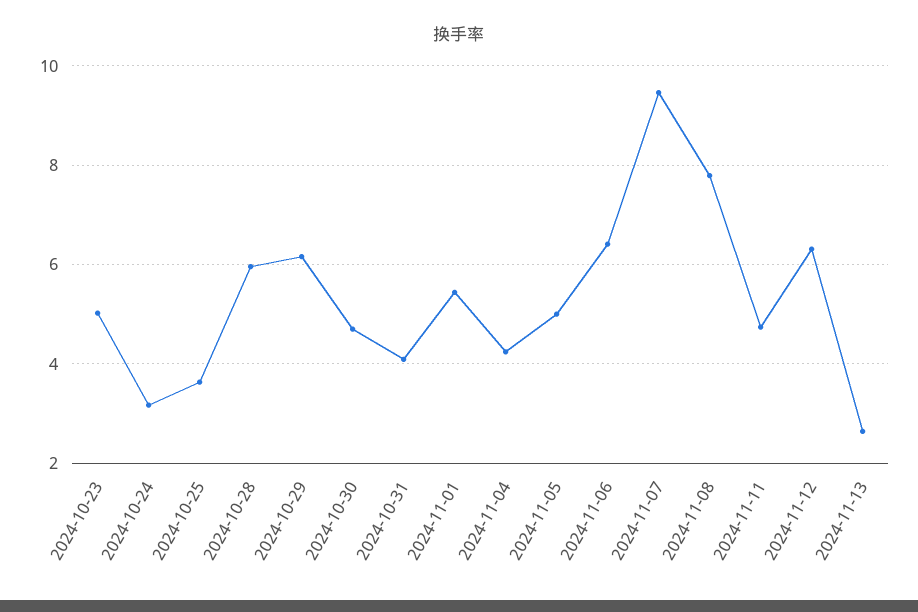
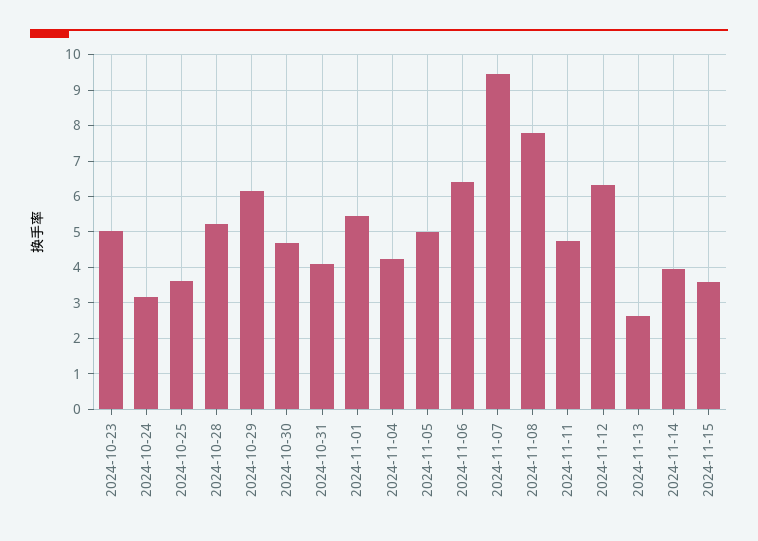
2024-10-28: 6 -> 5.2
2024-11-14: none -> 4
2024-11-15: none -> 3.6

